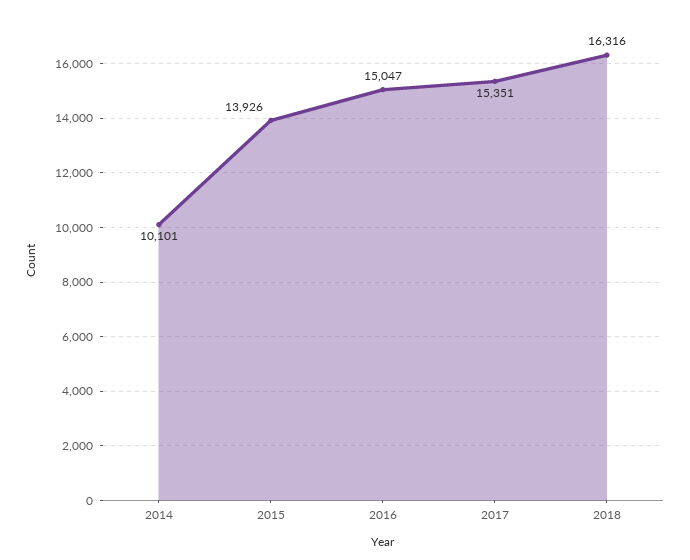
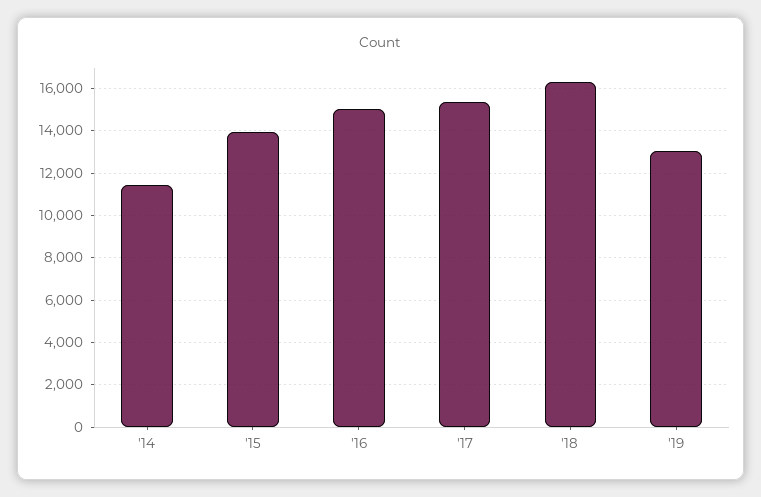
2014: 10101 -> 11500
'19: none -> 13000

